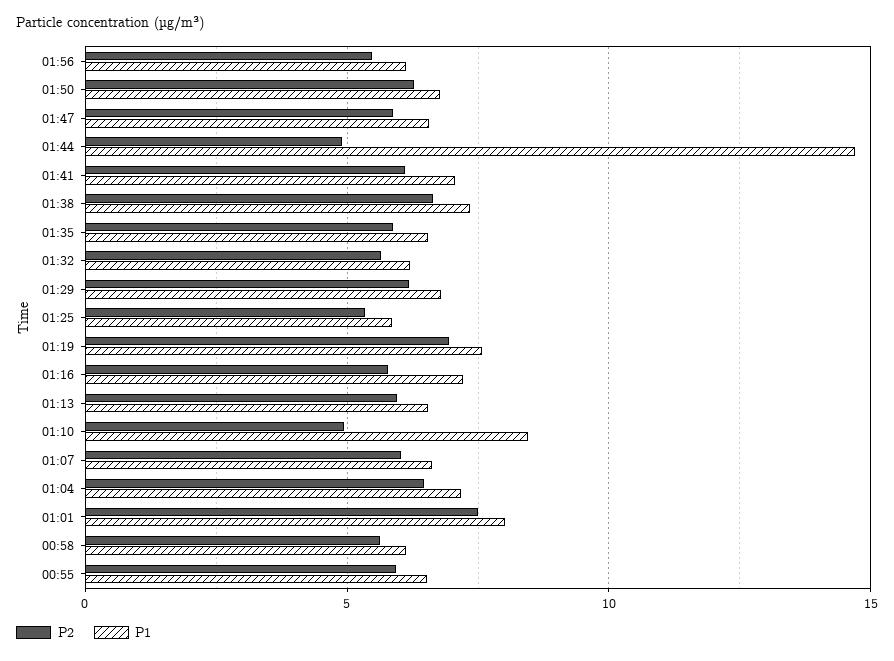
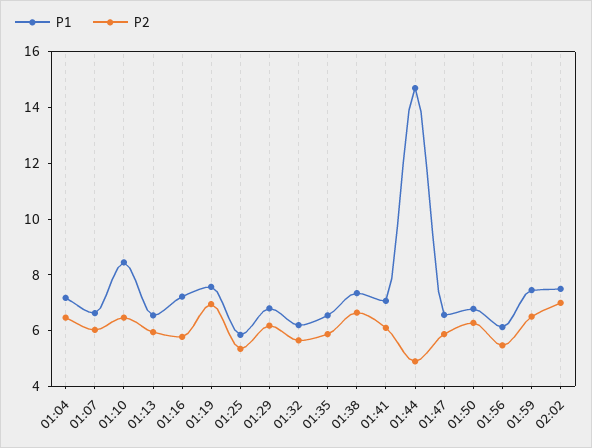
P2, 01:10: 5 -> 6.5
P2, 01:01: 7.5 -> none
P1, 01:01: 8 -> none
P2, 00:58: 5.5 -> none
P1, 00:58: 6 -> none
P2, 00:55: 6 -> none
P1, 00:55: 6.5 -> none
P1, 01:59: none -> 7.5
P2, 01:59: none -> 6.5
P1, 02:02: none -> 7.5
P2, 02:02: none -> 7

